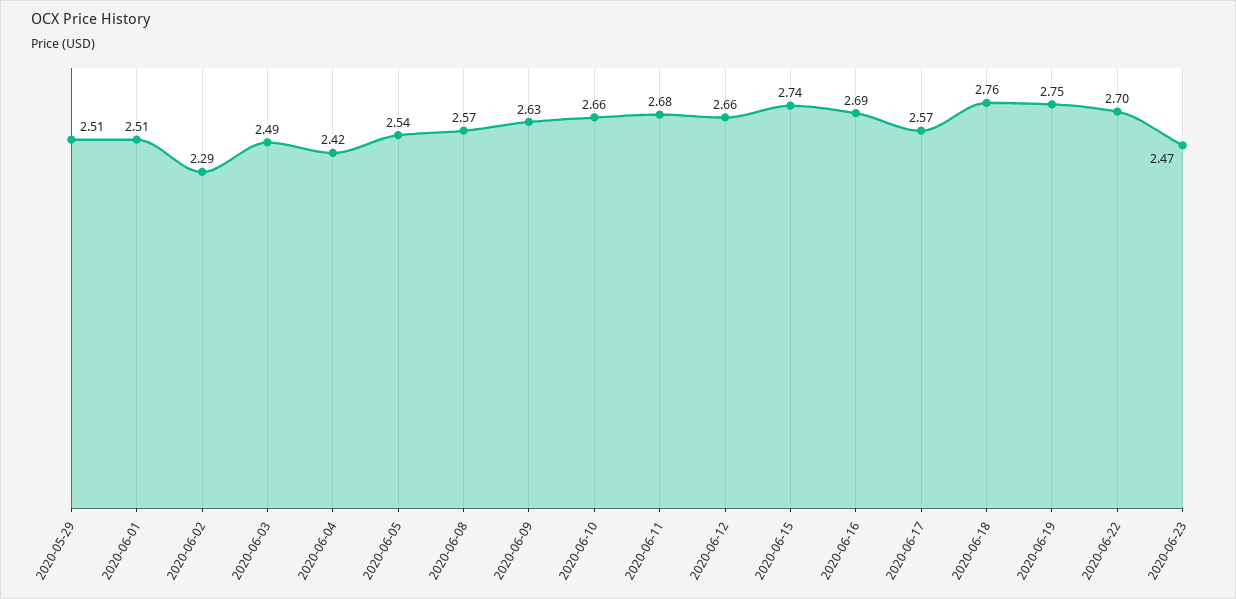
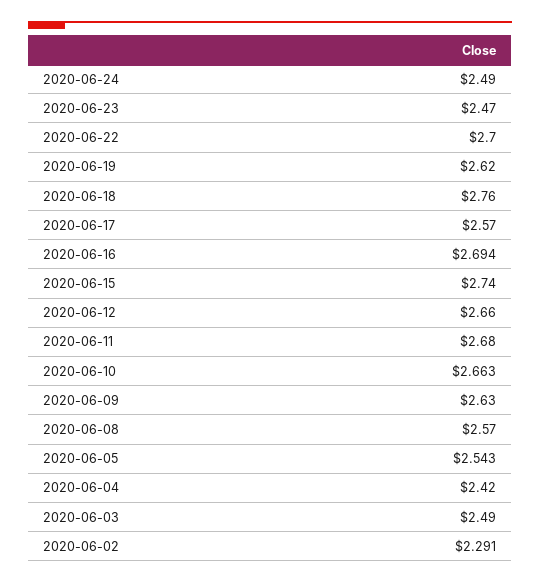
2020-05-29: 2.51 -> none
2020-06-01: 2.51 -> none
2020-06-19: 2.75 -> 2.62
2020-06-24: none -> 2.49

